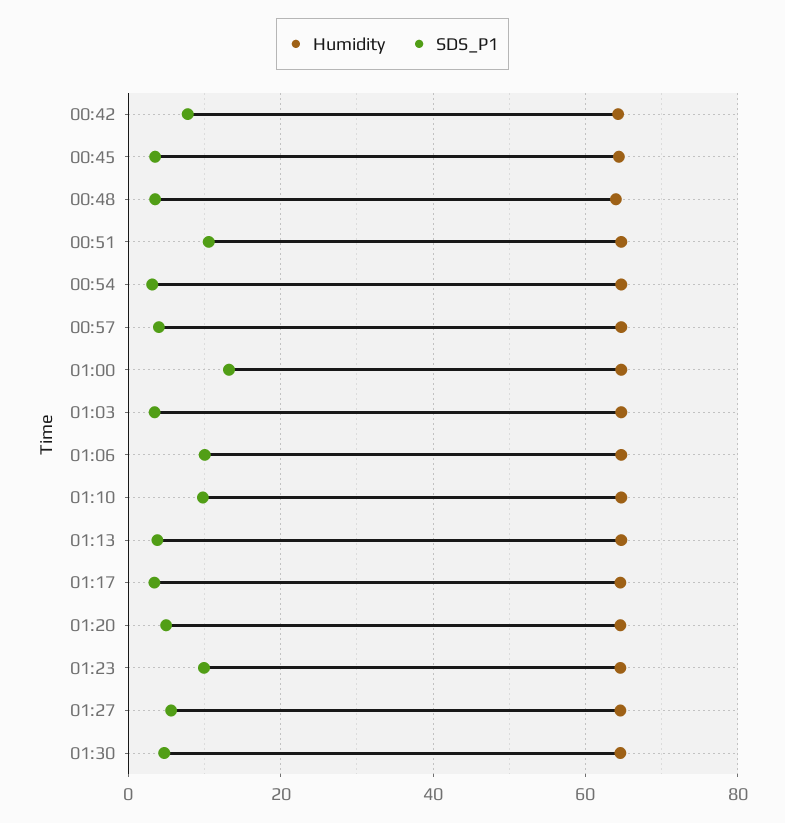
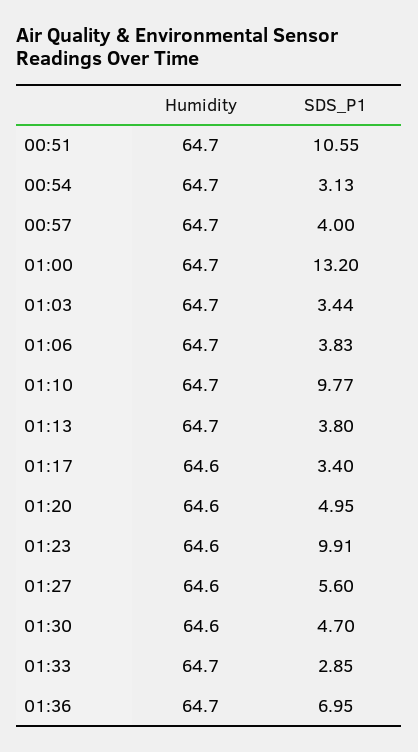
Humidity, 00:42: 64 -> none
SDS_P1, 00:42: 8 -> none
Humidity, 00:45: 64 -> none
SDS_P1, 00:45: 4 -> none
Humidity, 00:48: 64 -> none
SDS_P1, 00:48: 4 -> none
SDS_P1, 01:06: 10 -> 3.83
Humidity, 01:33: none -> 64.7
SDS_P1, 01:33: none -> 2.85
Humidity, 01:36: none -> 64.7
SDS_P1, 01:36: none -> 6.95

